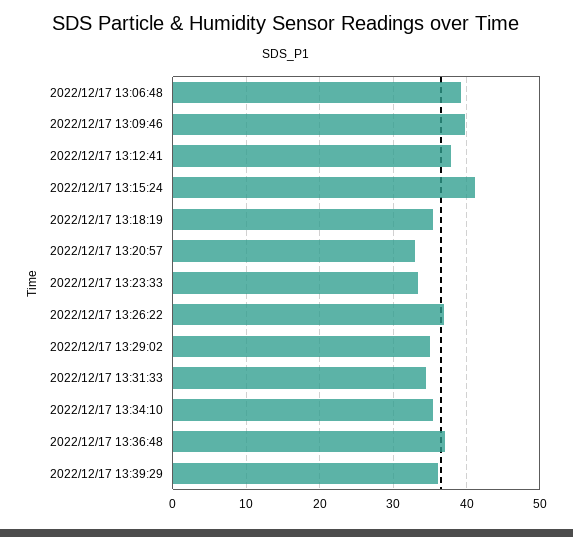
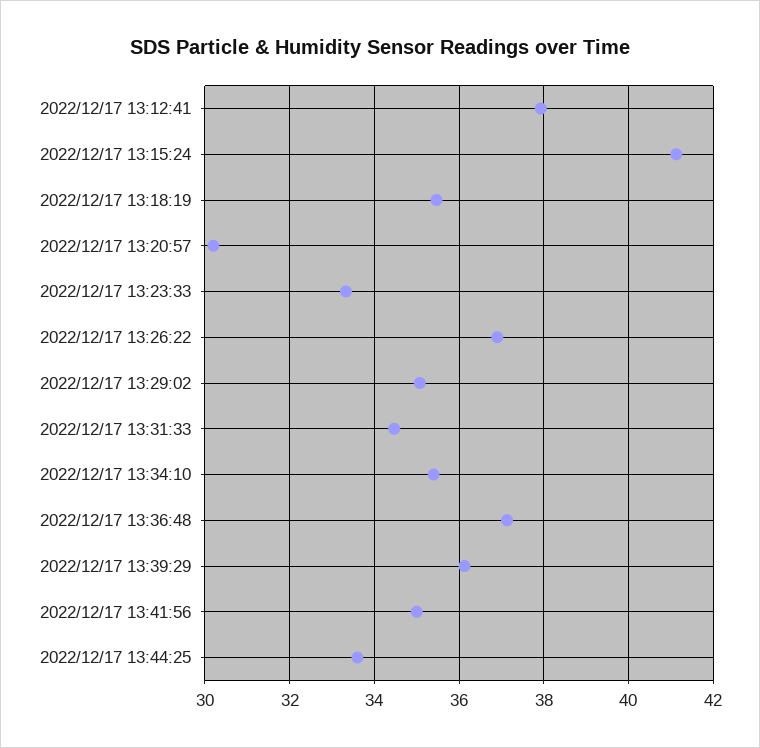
2022/12/17 13:06:48: 39 -> none
2022/12/17 13:09:46: 40 -> none
2022/12/17 13:20:57: 33 -> 30.2
2022/12/17 13:41:56: none -> 35
2022/12/17 13:44:25: none -> 33.6

